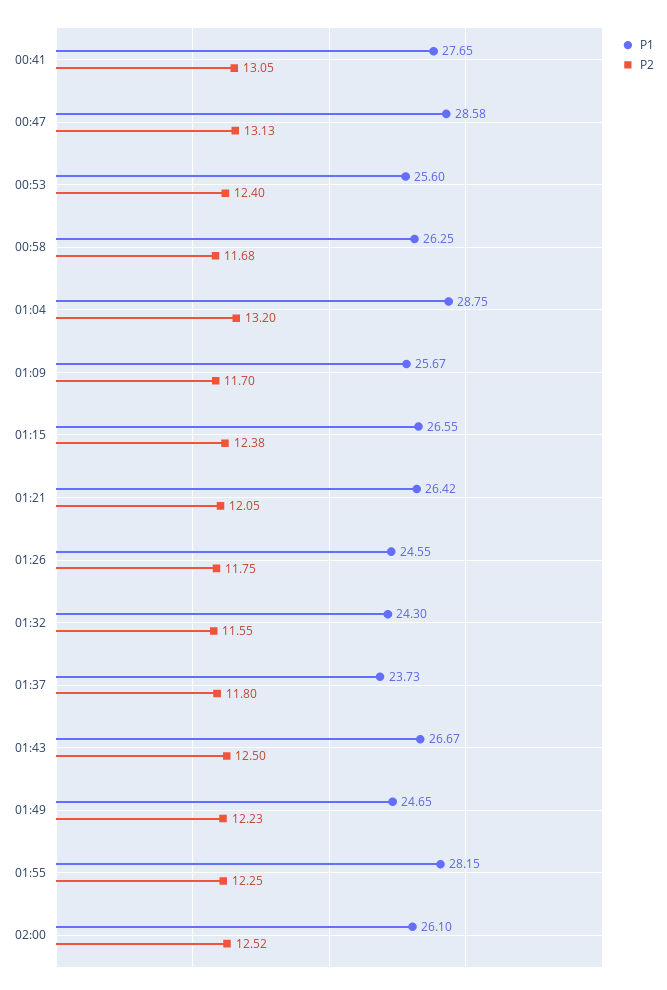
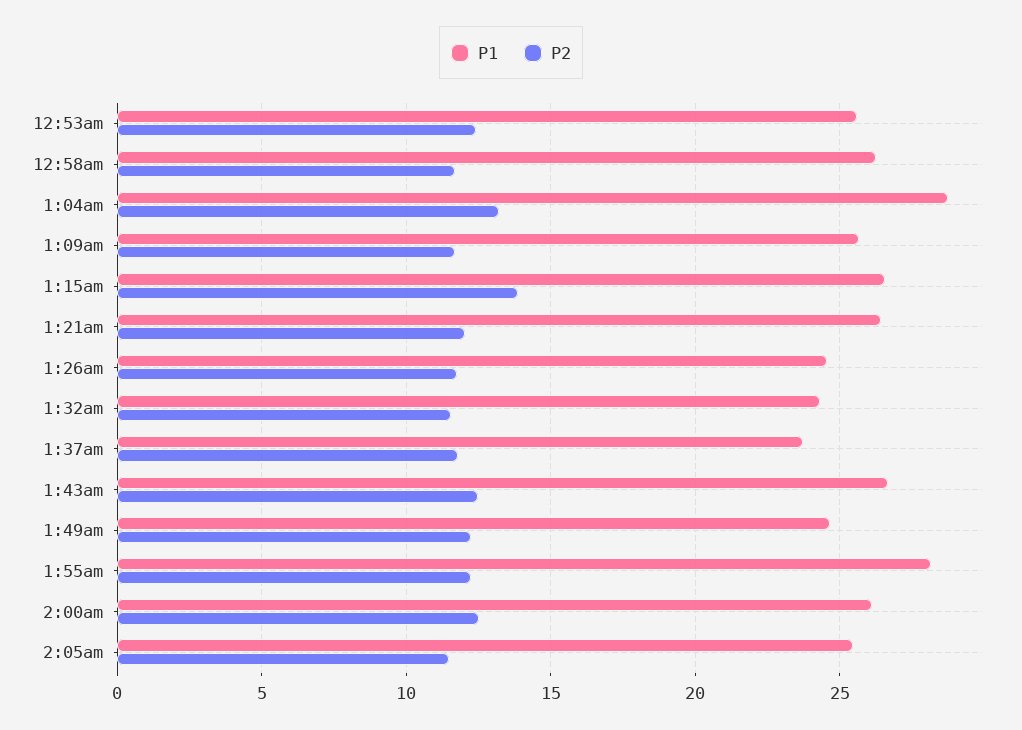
P1, 00:41: 27.65 -> none
P2, 00:41: 13.05 -> none
P1, 00:47: 28.58 -> none
P2, 00:47: 13.13 -> none
P2, 01:15: 12.38 -> 14
P1, 2:05am: none -> 25.5
P2, 2:05am: none -> 11.5

